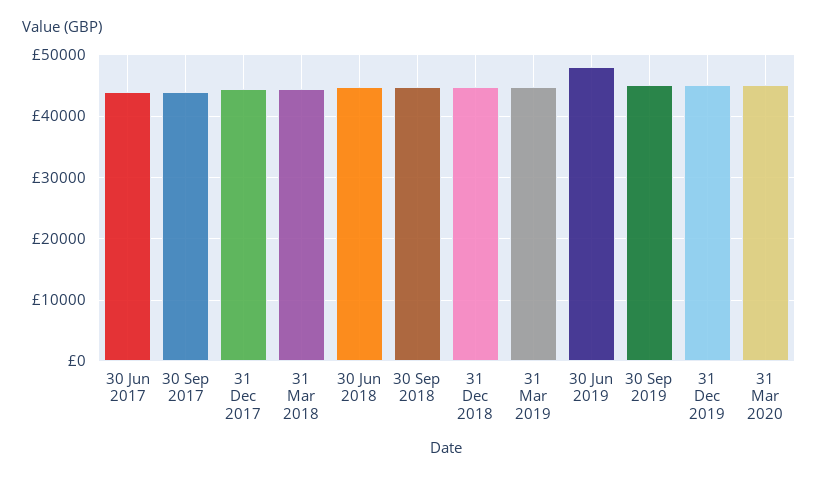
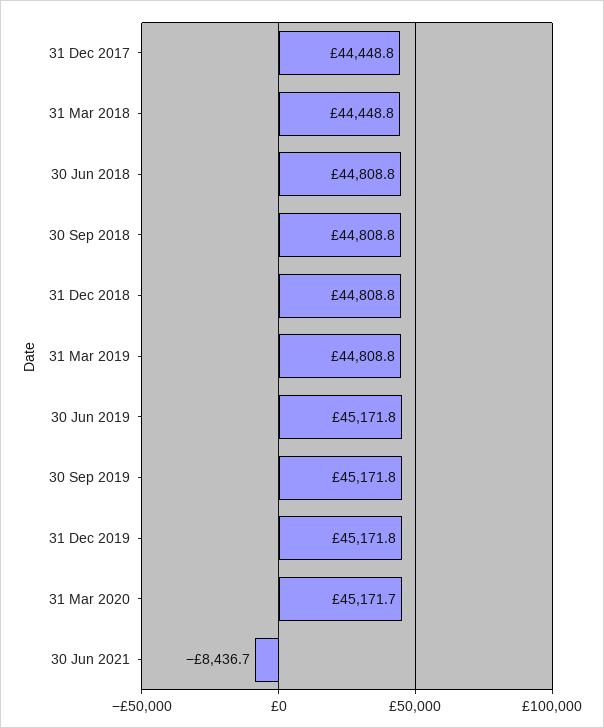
30 Jun 2017: 44000 -> none
30 Sep 2017: 44000 -> none
30 Jun 2019: 48000 -> 45171.8
30 Jun 2021: none -> -8436.7

